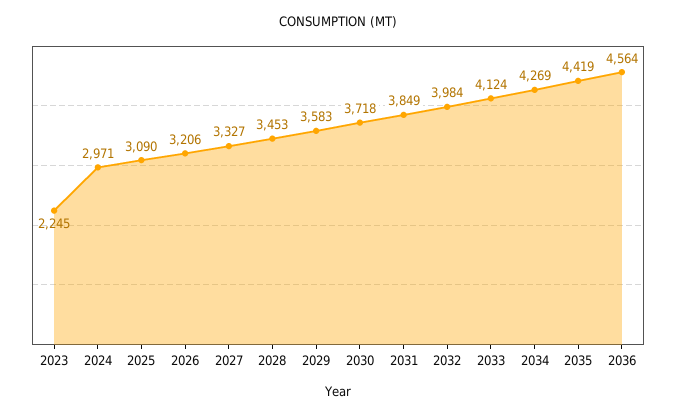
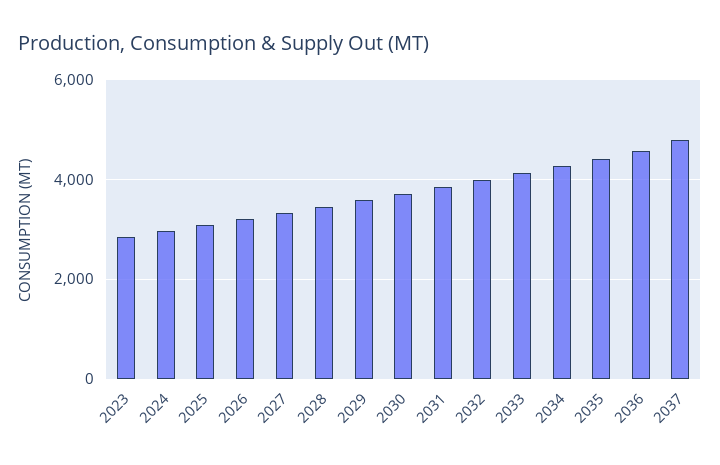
2023: 2245 -> 2800
2037: none -> 4800

